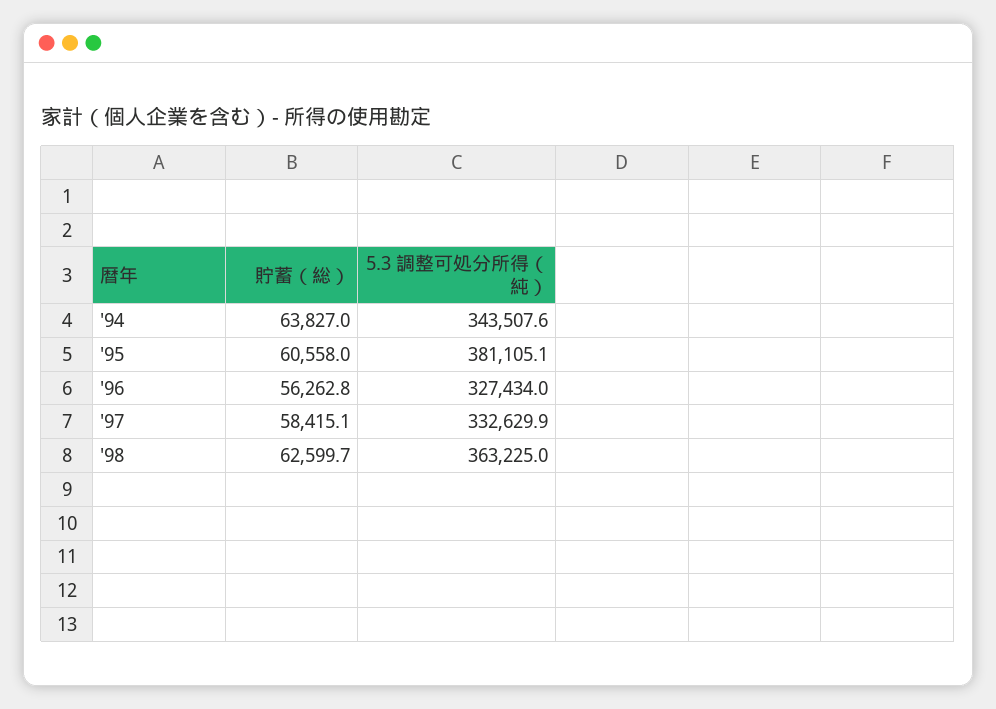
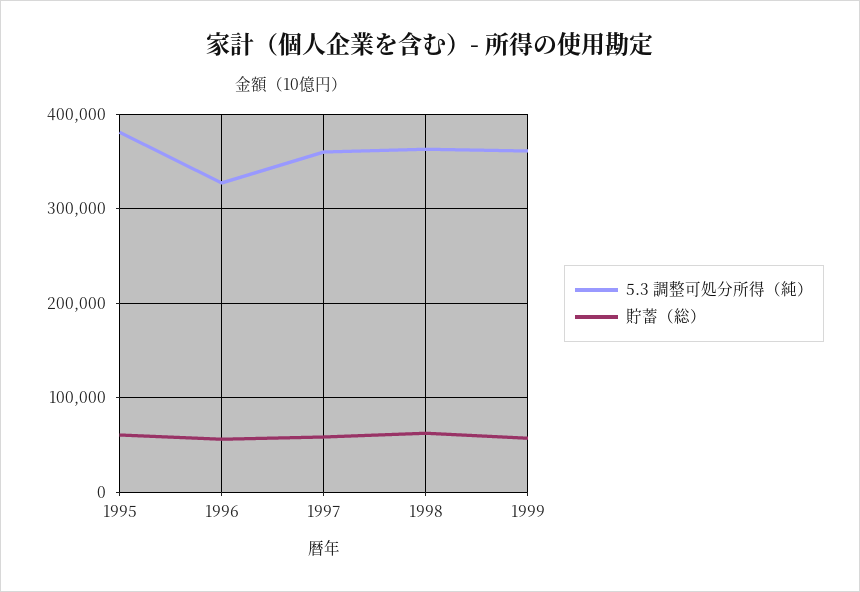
貯蓄（総）, '94: 63827 -> none
5.3 調整可処分所得（純）, '94: 343507.6 -> none
5.3 調整可処分所得（純）, '97: 332629.9 -> 360000
5.3 調整可処分所得（純）, 1999: none -> 360000
貯蓄（総）, 1999: none -> 60000

